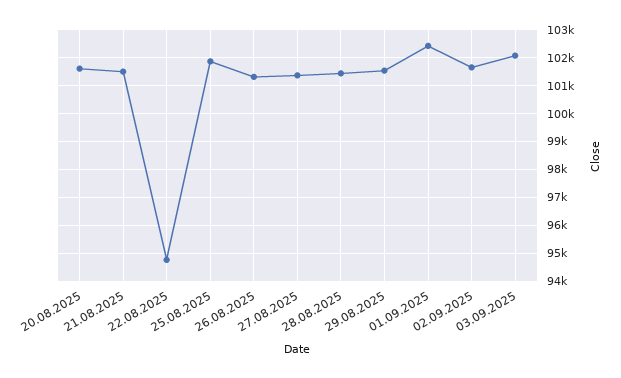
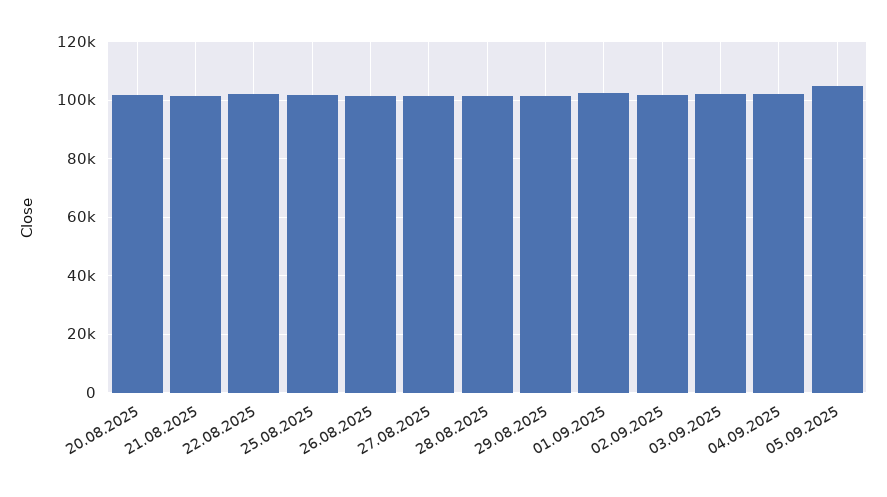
22.08.2025: 94750 -> 102500
04.09.2025: none -> 102500
05.09.2025: none -> 105000

